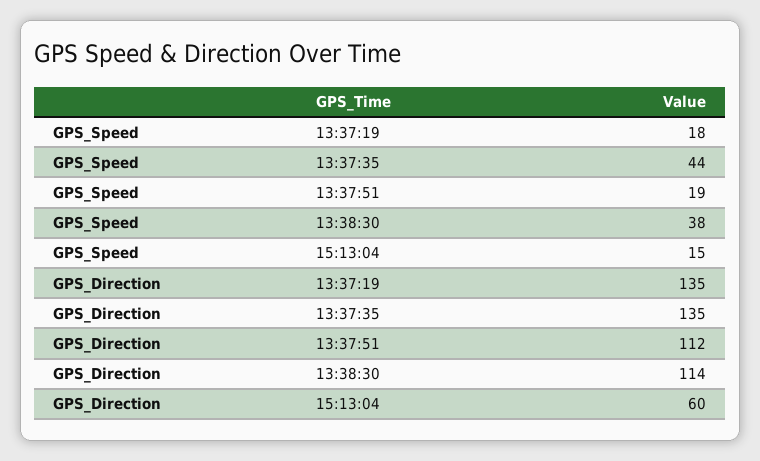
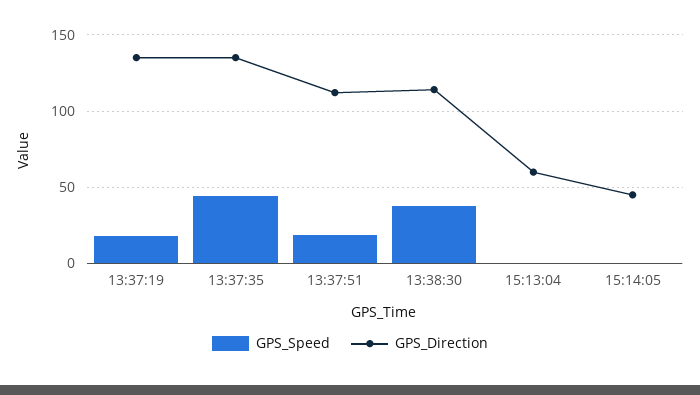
GPS_Speed, 15:13:04: 15 -> 0
GPS_Speed, 15:14:05: none -> 0
GPS_Direction, 15:14:05: none -> 45

